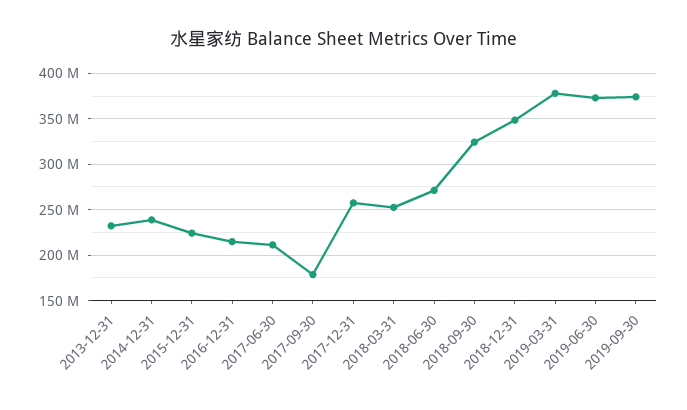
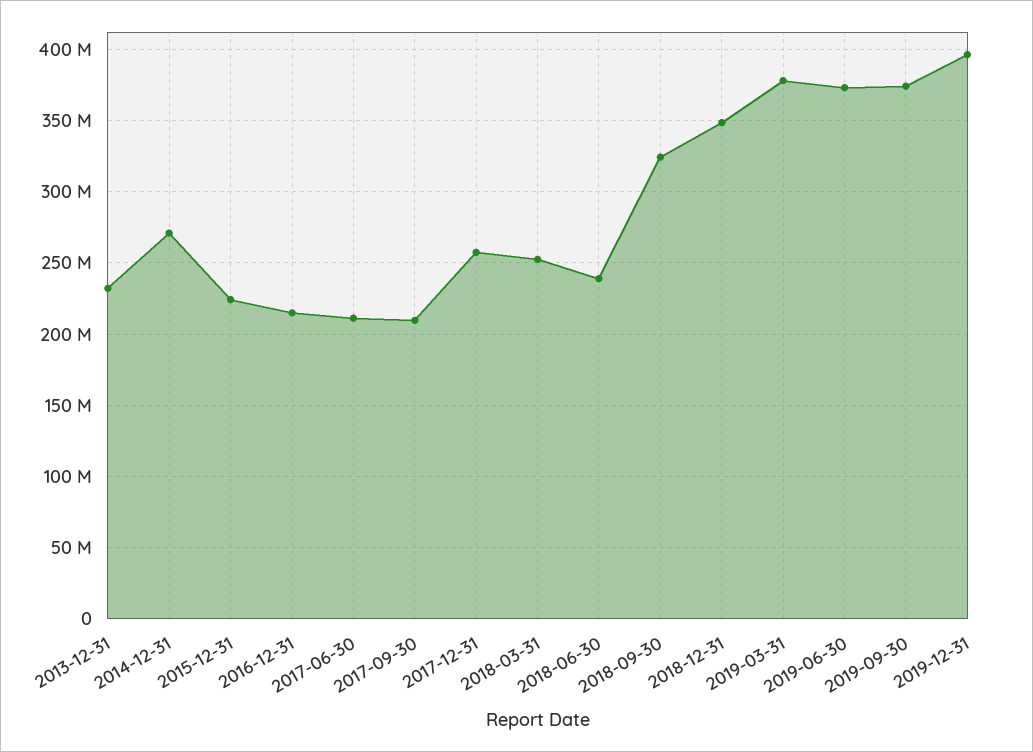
2014-12-31: 240000000 -> 270000000
2017-09-30: 180000000 -> 210000000
2018-06-30: 270000000 -> 240000000
2019-12-31: none -> 395000000

